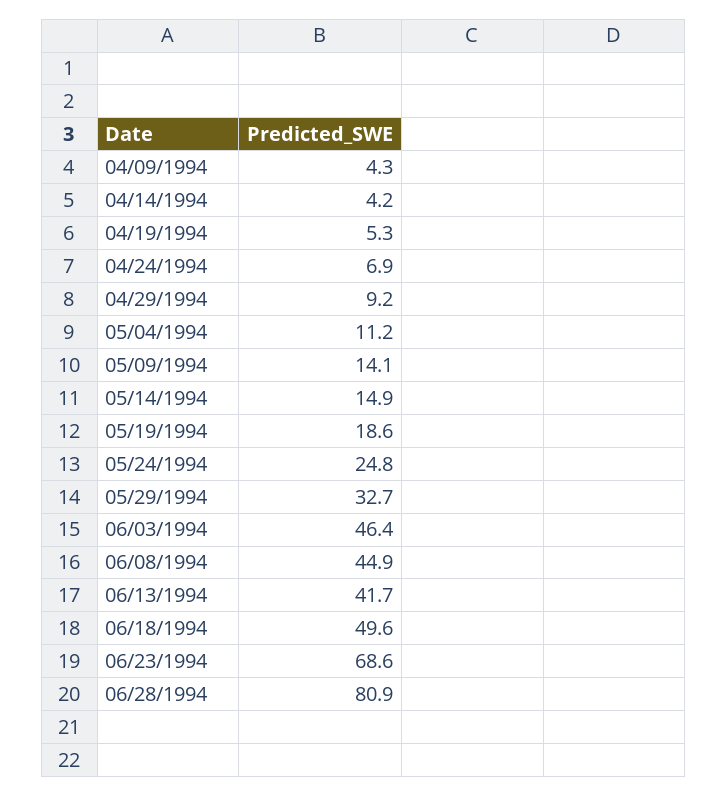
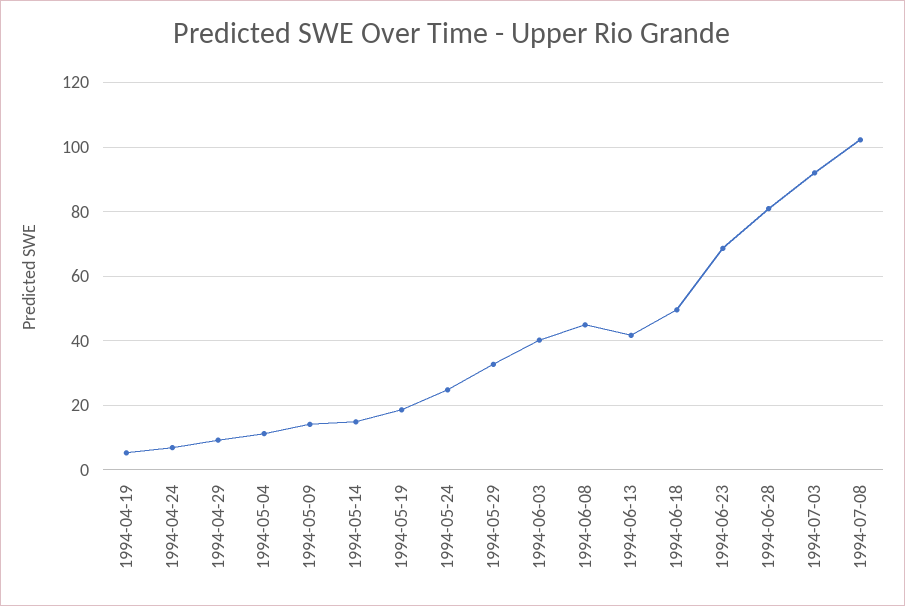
04/09/1994: 4.3 -> none
04/14/1994: 4.2 -> none
06/03/1994: 46.4 -> 40
1994-07-03: none -> 92
1994-07-08: none -> 102

